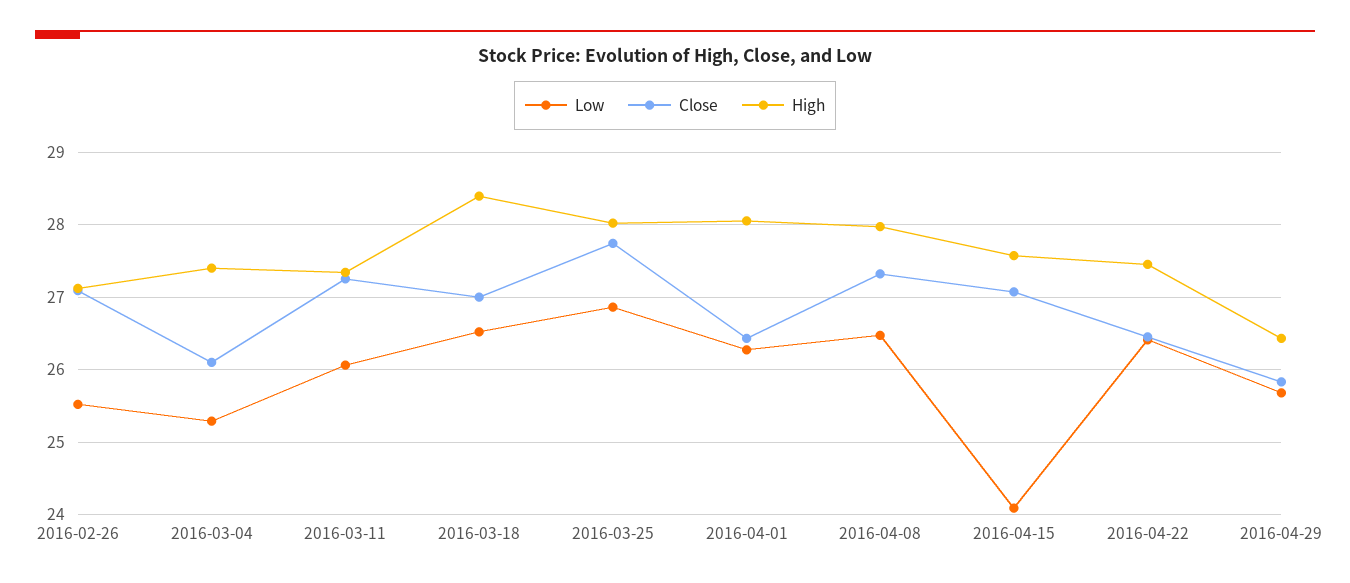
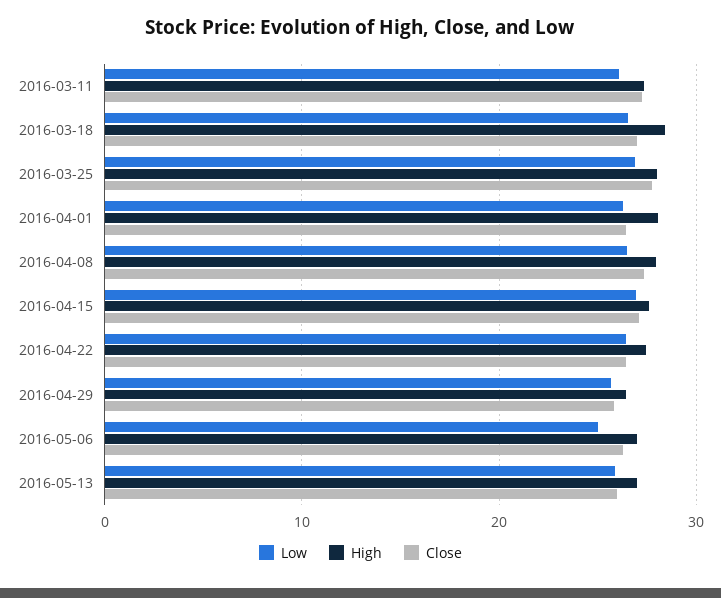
Low, 2016-02-26: 25.5 -> none
Close, 2016-02-26: 27.1 -> none
High, 2016-02-26: 27.1 -> none
Low, 2016-03-04: 25.3 -> none
Close, 2016-03-04: 26.1 -> none
High, 2016-03-04: 27.4 -> none
Low, 2016-04-15: 24.1 -> 27
Low, 2016-05-06: none -> 25
High, 2016-05-06: none -> 27
Close, 2016-05-06: none -> 26
Low, 2016-05-13: none -> 26
High, 2016-05-13: none -> 27
Close, 2016-05-13: none -> 26

